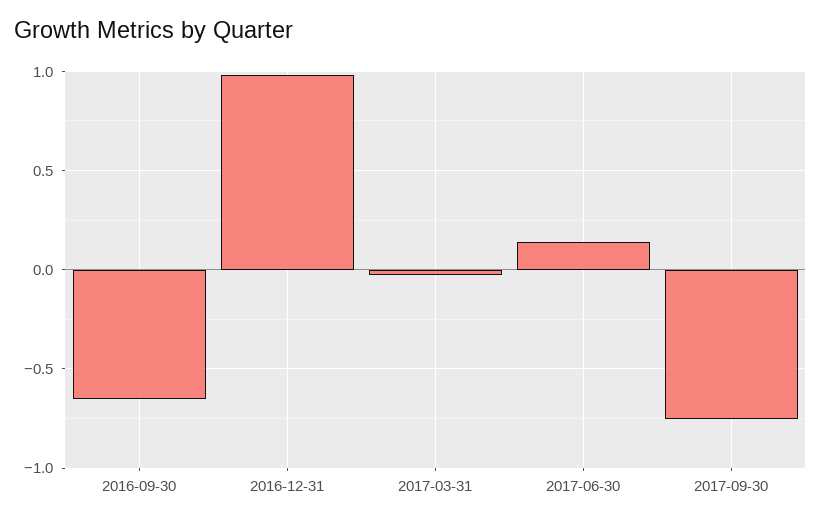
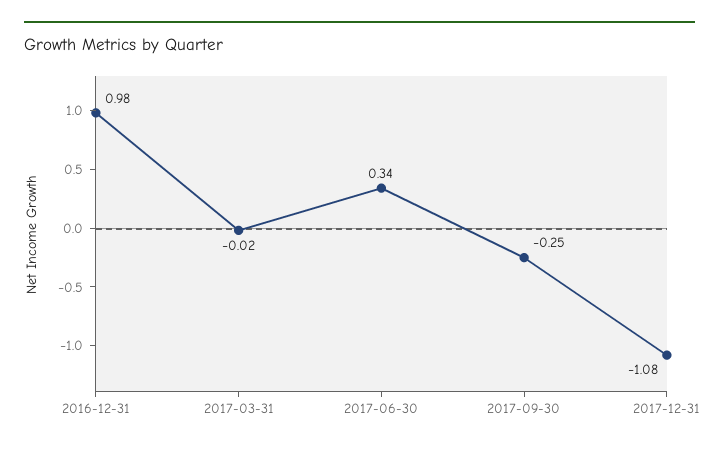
2016-09-30: -0.65 -> none
2017-06-30: 0.15 -> 0.34
2017-09-30: -0.75 -> -0.25
2017-12-31: none -> -1.08

